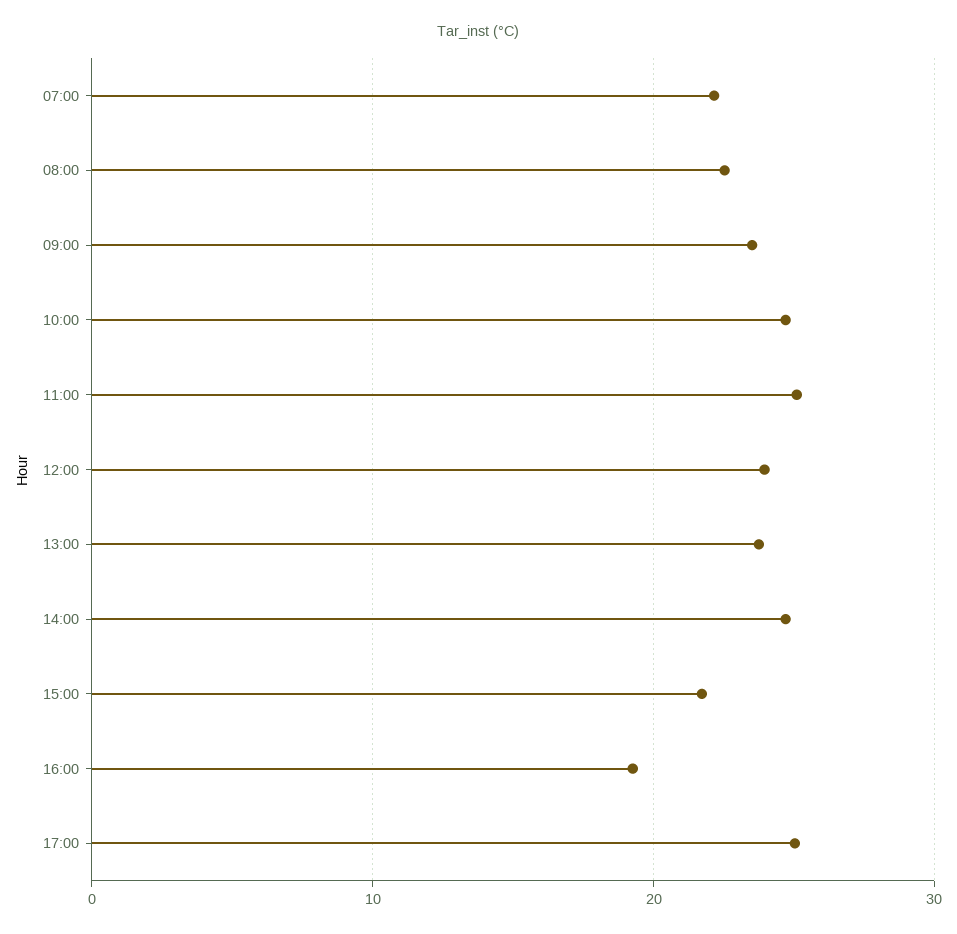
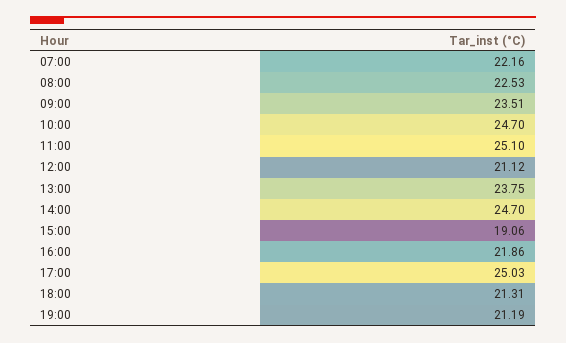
12:00: 24 -> 21.12
15:00: 22 -> 19.06
16:00: 19 -> 21.86
18:00: none -> 21.31
19:00: none -> 21.19

